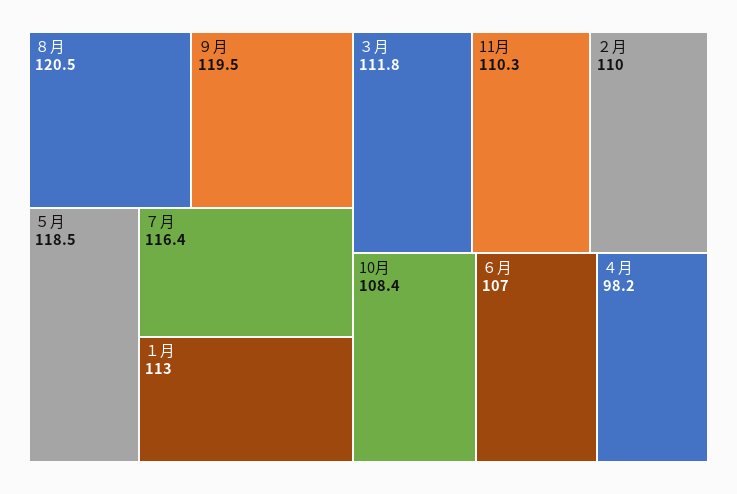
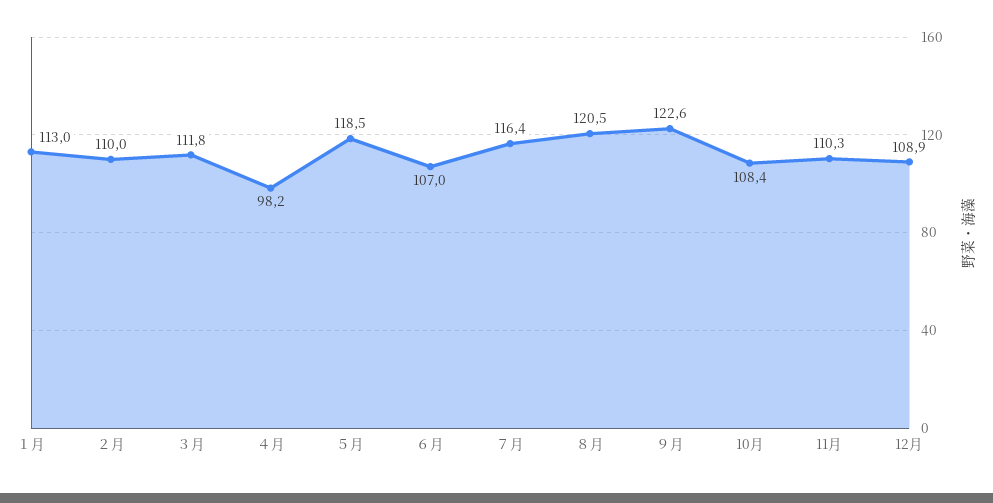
９月: 119.5 -> 122.6
12月: none -> 108.9

